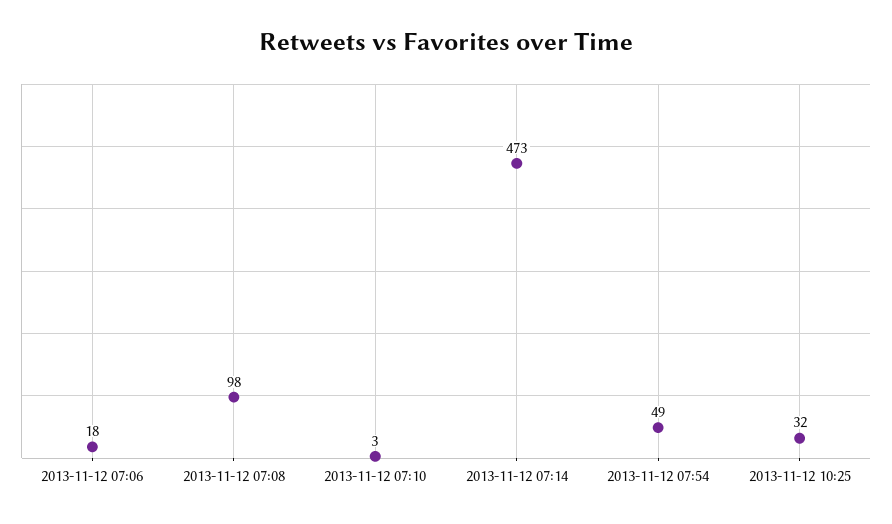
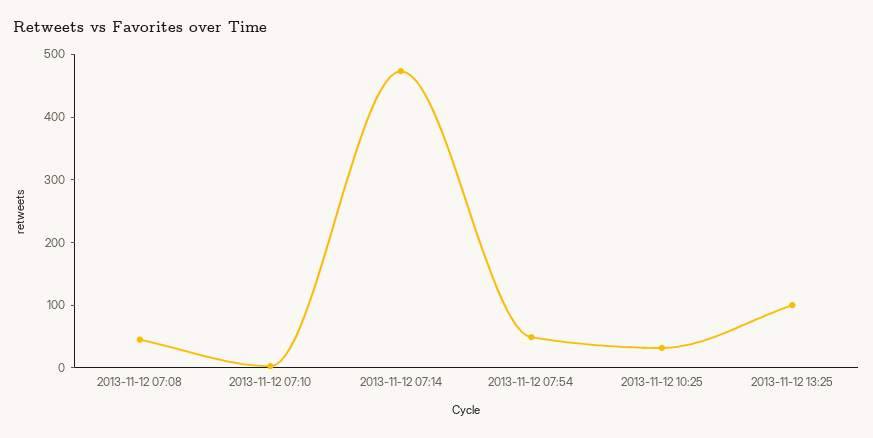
2013-11-12 07:06: 18 -> none
2013-11-12 07:08: 98 -> 40
2013-11-12 13:25: none -> 100

